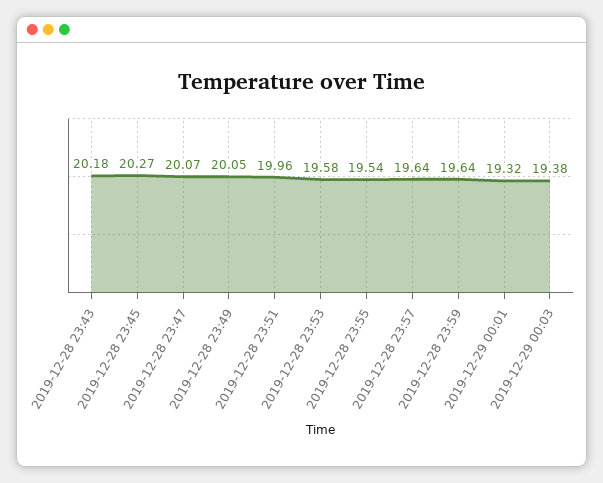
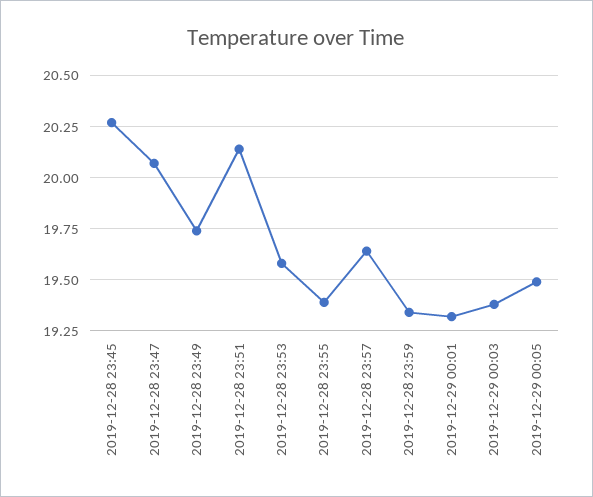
2019-12-28 23:43: 20.18 -> none
2019-12-28 23:49: 20.05 -> 19.75
2019-12-28 23:51: 19.96 -> 20.15
2019-12-28 23:55: 19.54 -> 19.4
2019-12-28 23:59: 19.64 -> 19.35
2019-12-29 00:05: none -> 19.5

